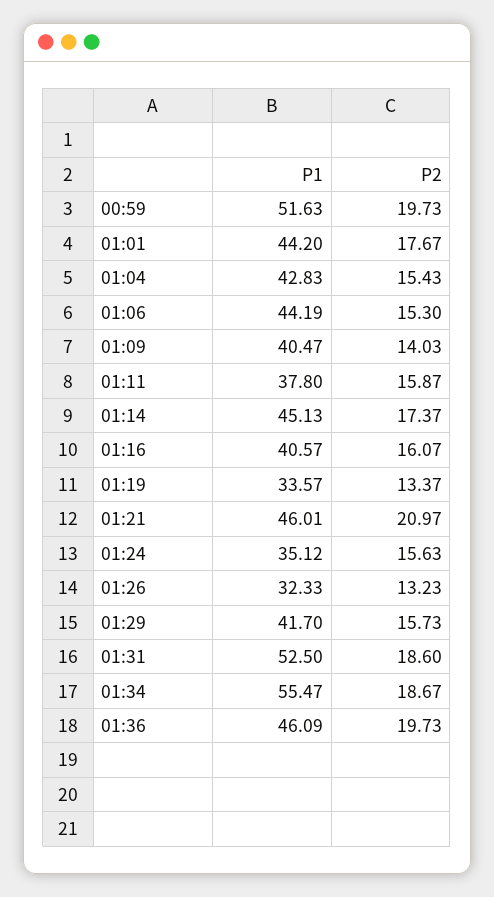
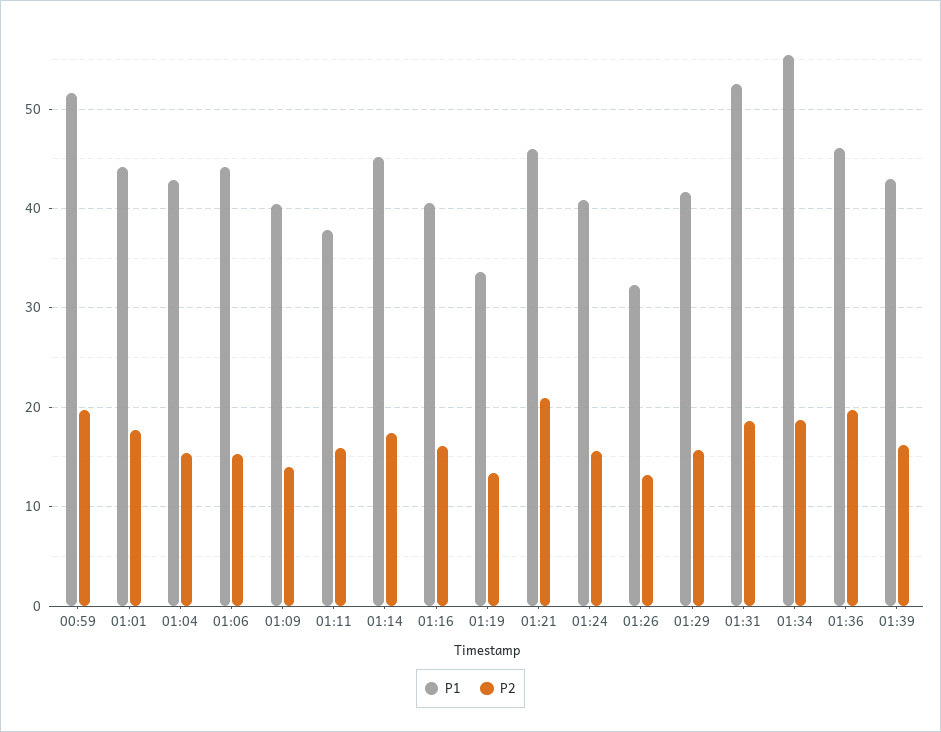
P1, 01:24: 35.12 -> 41
P1, 01:39: none -> 43
P2, 01:39: none -> 16

